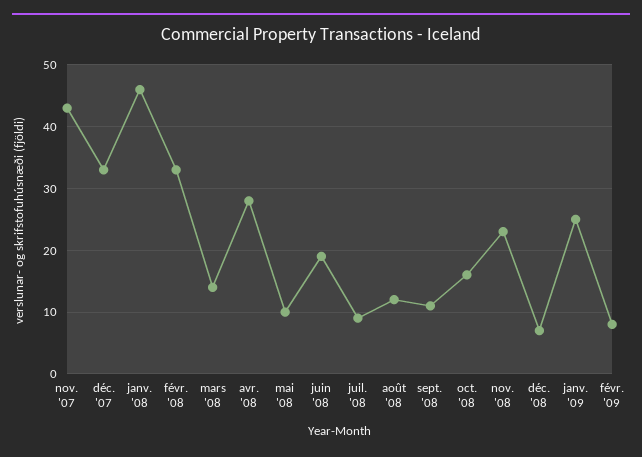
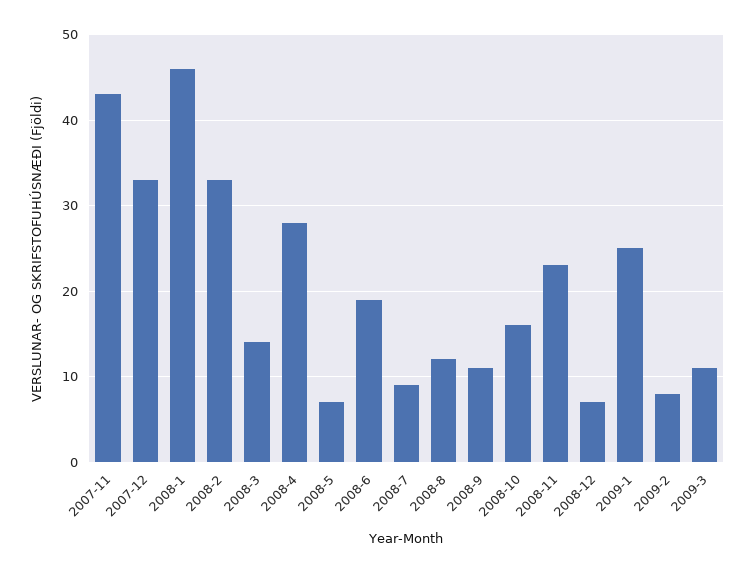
mai '08: 10 -> 7
2009-3: none -> 11

